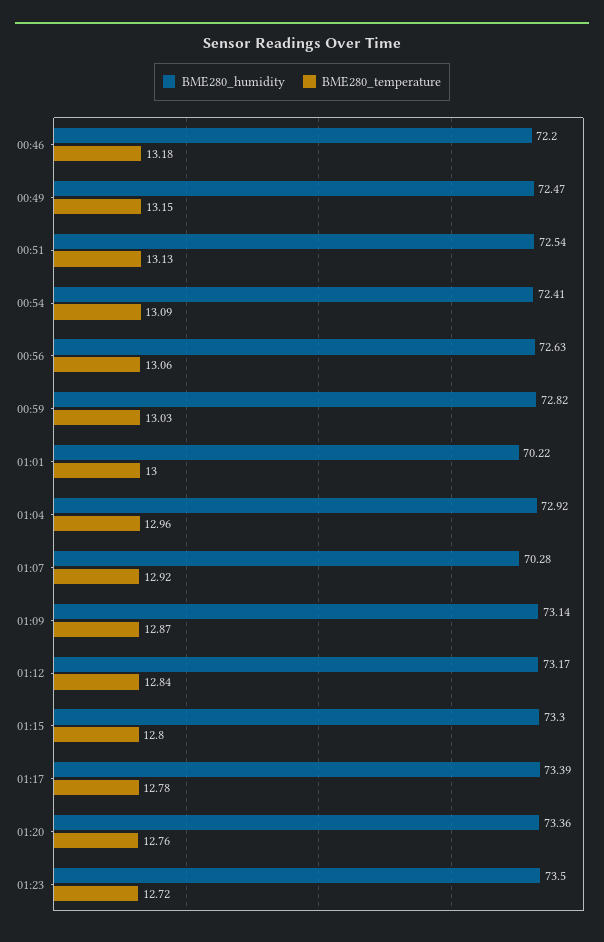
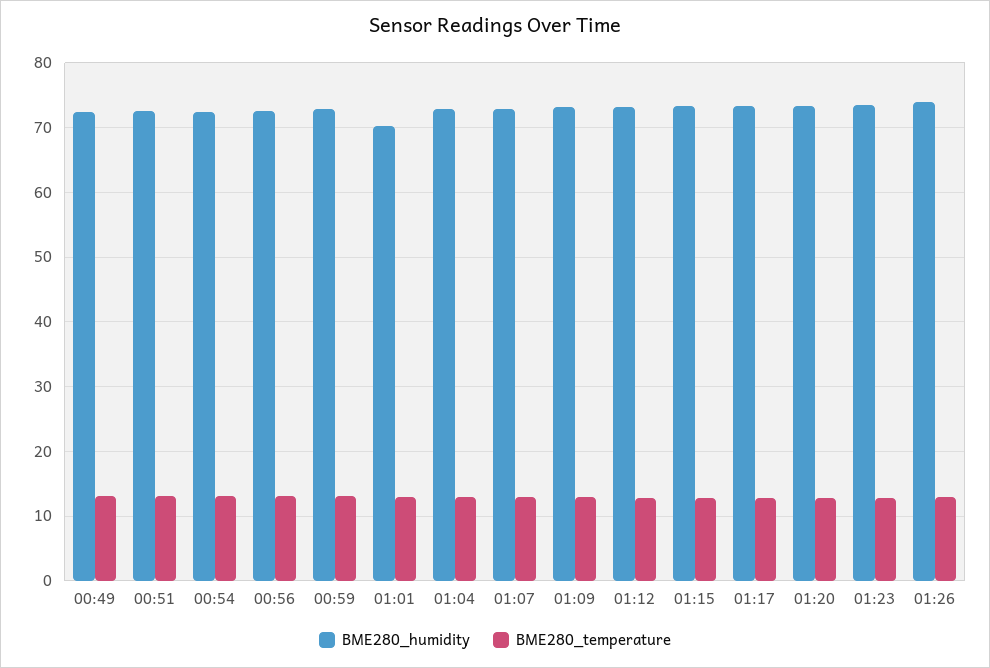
BME280_humidity, 00:46: 72.2 -> none
BME280_temperature, 00:46: 13.18 -> none
BME280_humidity, 01:07: 70.28 -> 73
BME280_humidity, 01:26: none -> 74
BME280_temperature, 01:26: none -> 13

